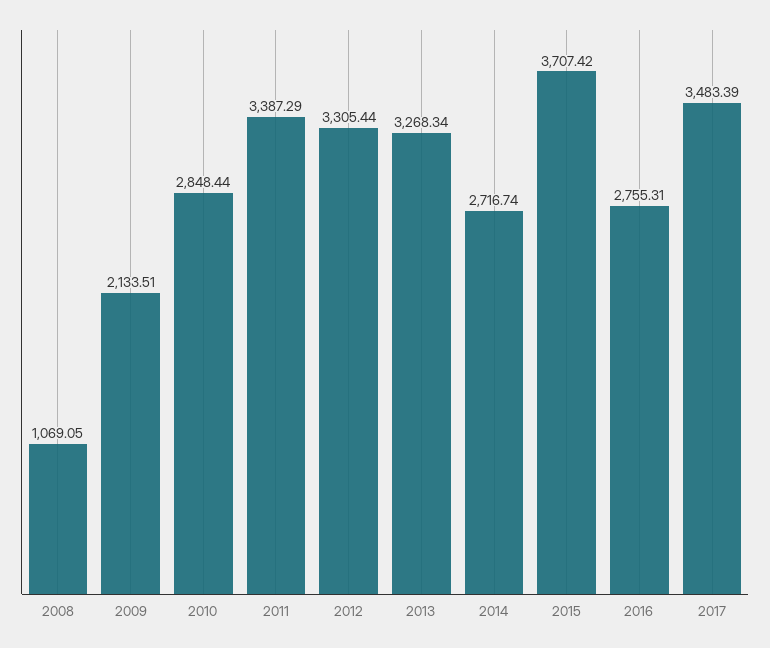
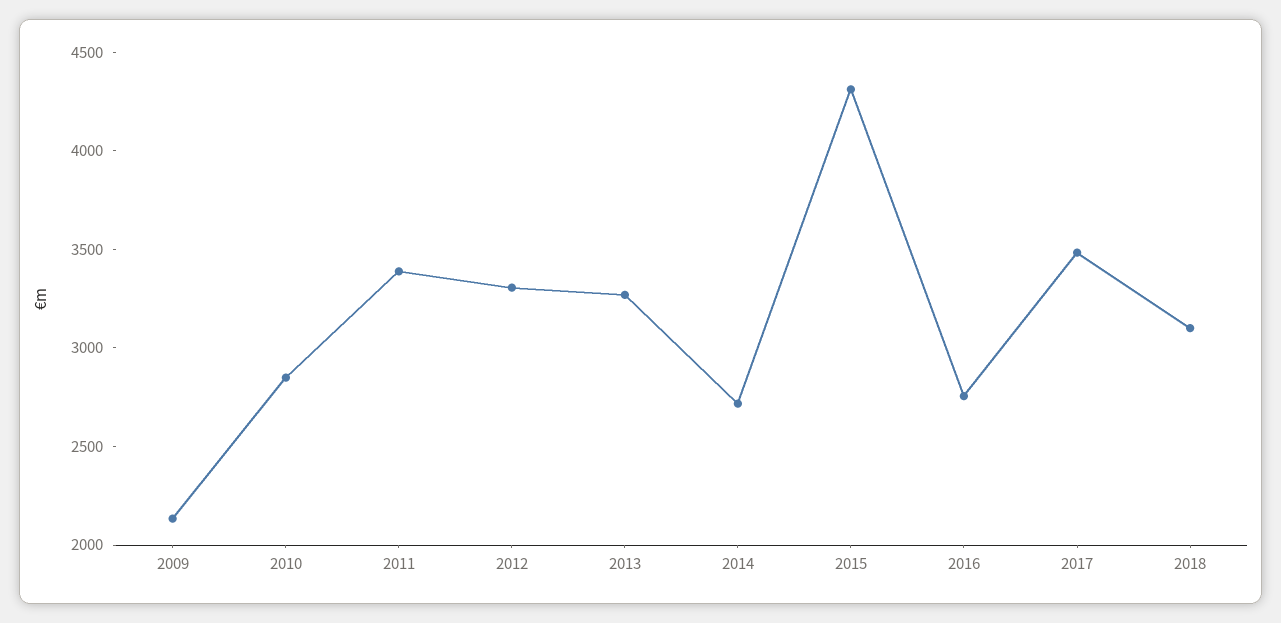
2008: 1069.05 -> none
2015: 3707.42 -> 4300
2018: none -> 3100

